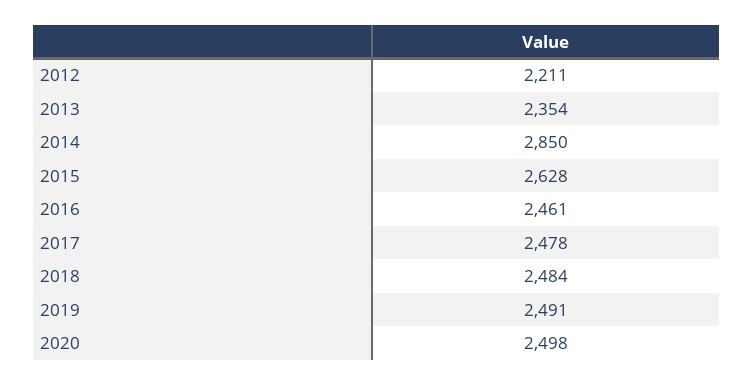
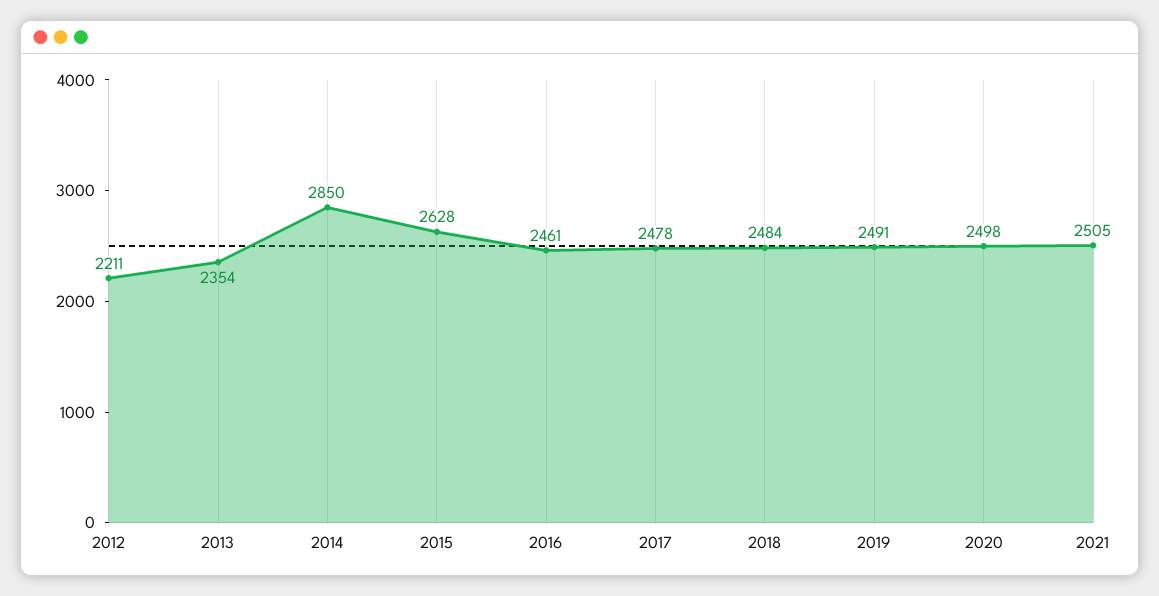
2021: none -> 2505

